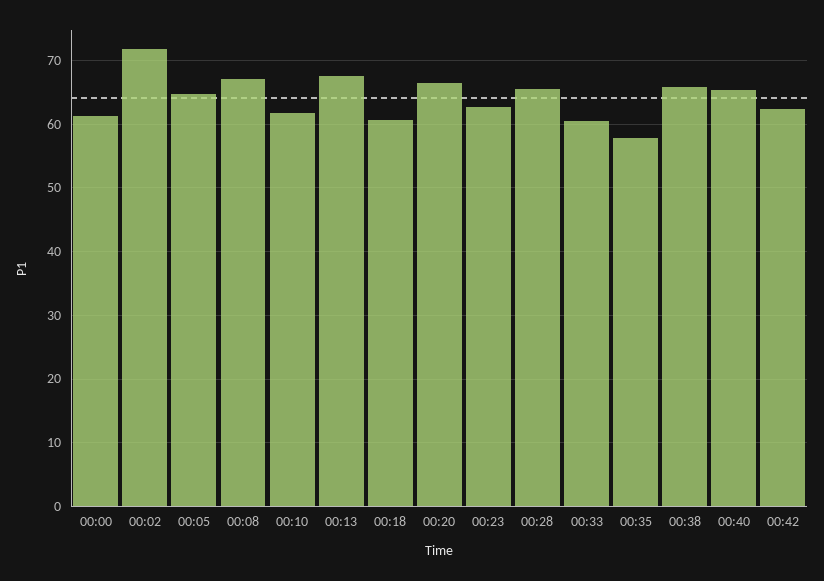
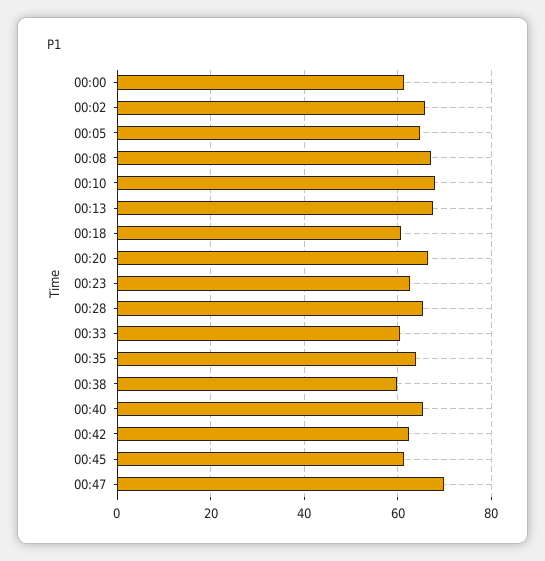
00:02: 72 -> 66
00:10: 62 -> 68
00:35: 58 -> 64
00:38: 66 -> 60
00:45: none -> 62
00:47: none -> 70

